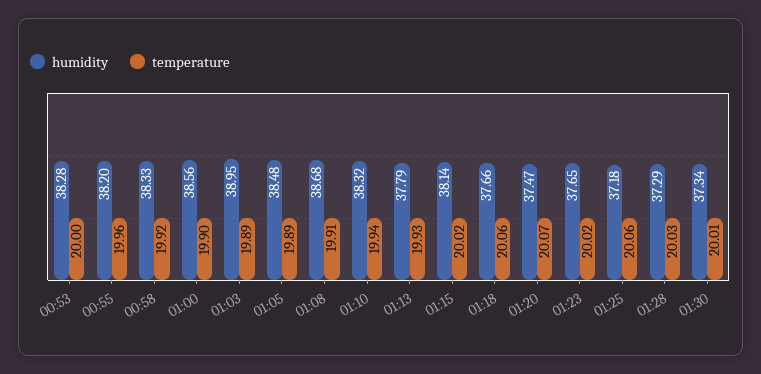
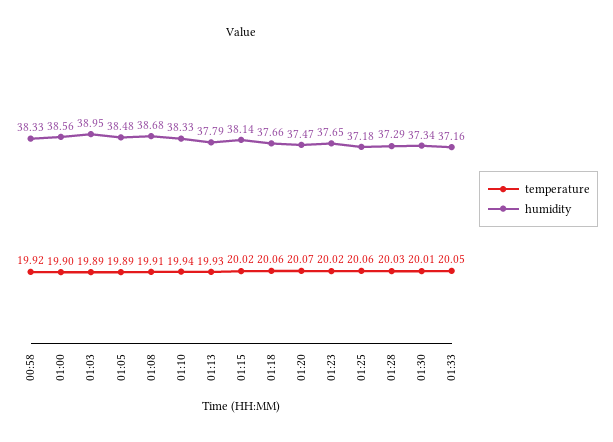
humidity, 00:53: 38.28 -> none
temperature, 00:53: 20 -> none
humidity, 00:55: 38.2 -> none
temperature, 00:55: 19.96 -> none
humidity, 01:10: 38.32 -> 38.33
temperature, 01:33: none -> 20.05
humidity, 01:33: none -> 37.16

